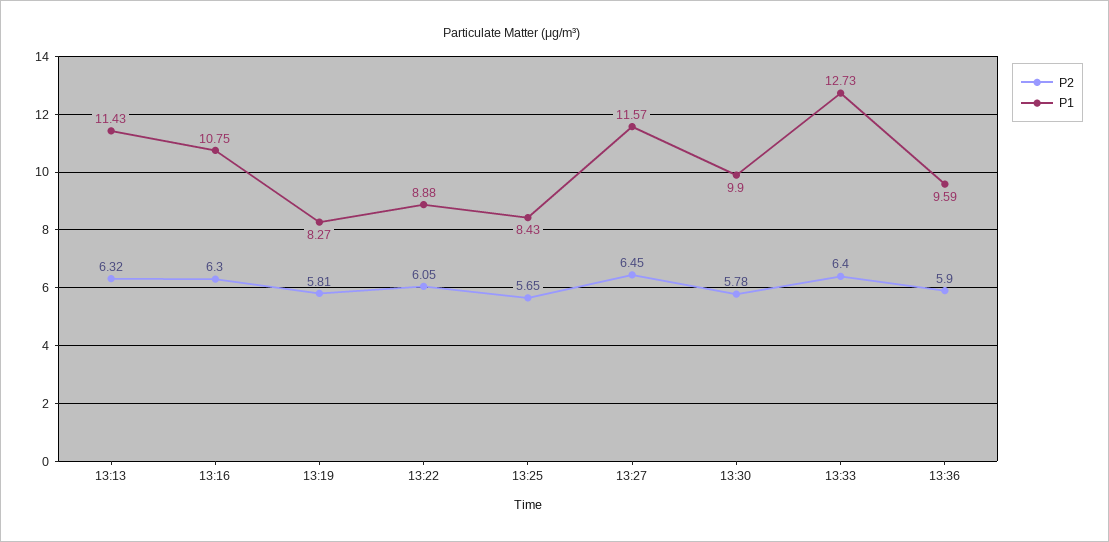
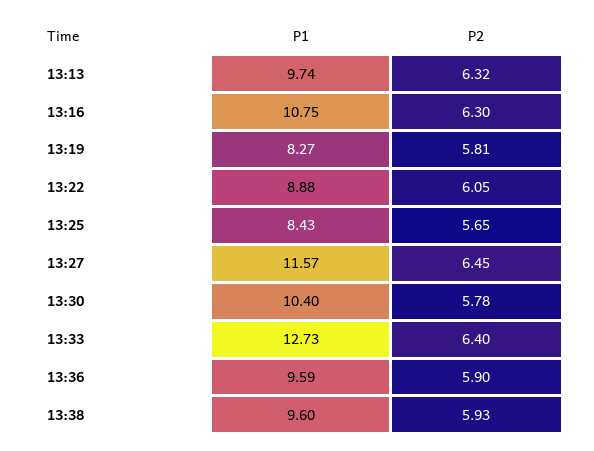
P1, 13:13: 11.43 -> 9.74
P1, 13:30: 9.9 -> 10.4
P1, 13:38: none -> 9.6
P2, 13:38: none -> 5.93

